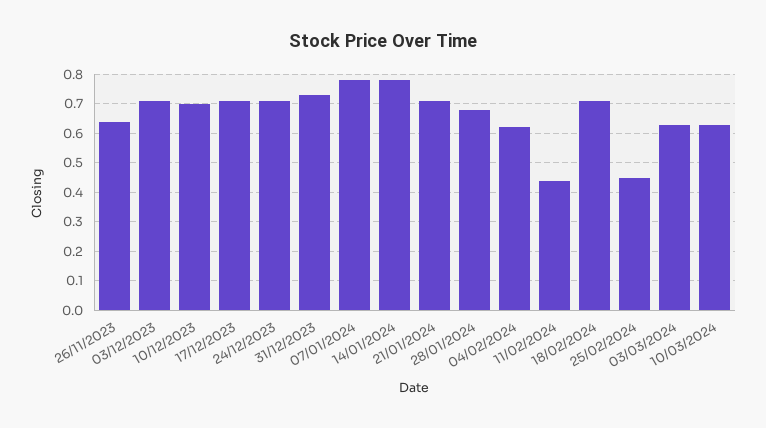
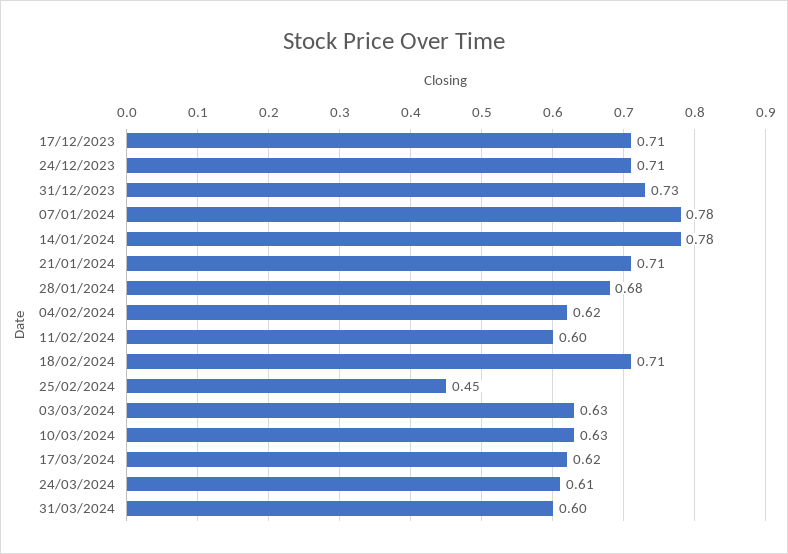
26/11/2023: 0.65 -> none
03/12/2023: 0.7 -> none
10/12/2023: 0.7 -> none
11/02/2024: 0.45 -> 0.6
17/03/2024: none -> 0.62
24/03/2024: none -> 0.61
31/03/2024: none -> 0.6

